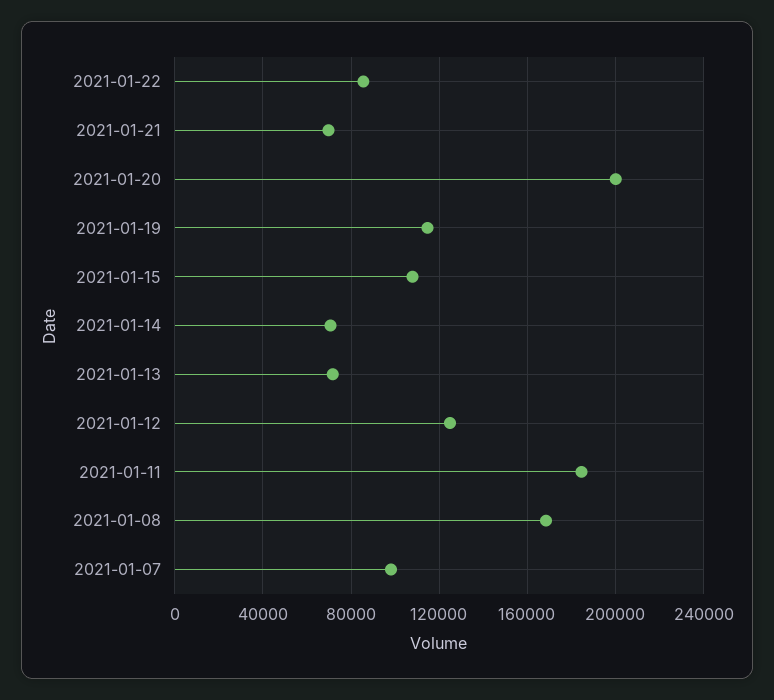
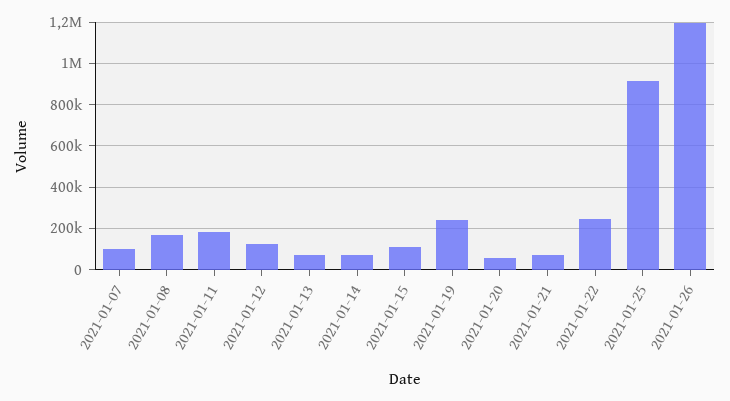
2021-01-22: 85000 -> 250000
2021-01-20: 200000 -> 50000
2021-01-19: 115000 -> 250000
2021-01-25: none -> 900000
2021-01-26: none -> 1200000

